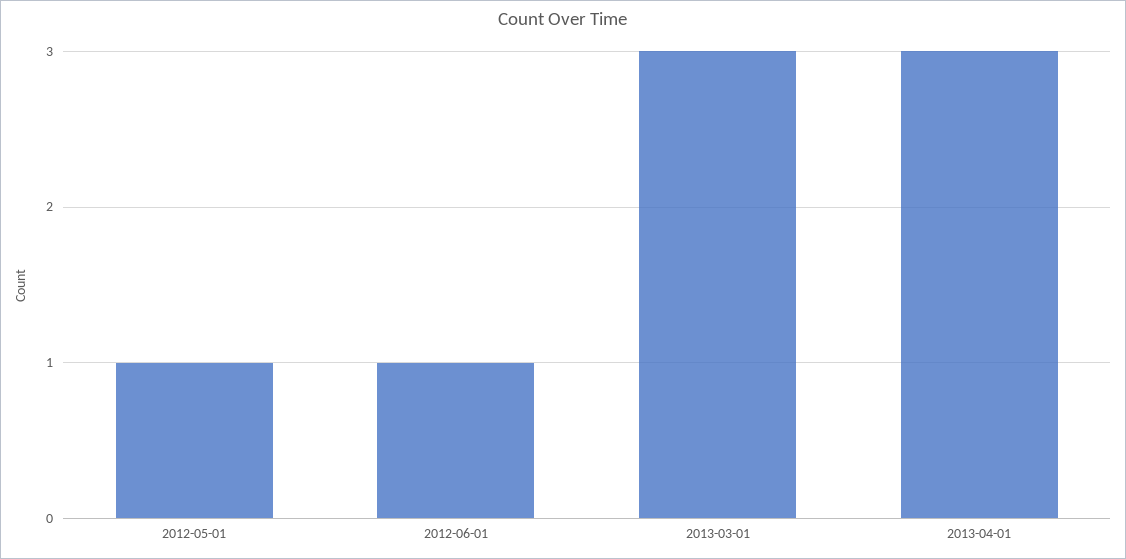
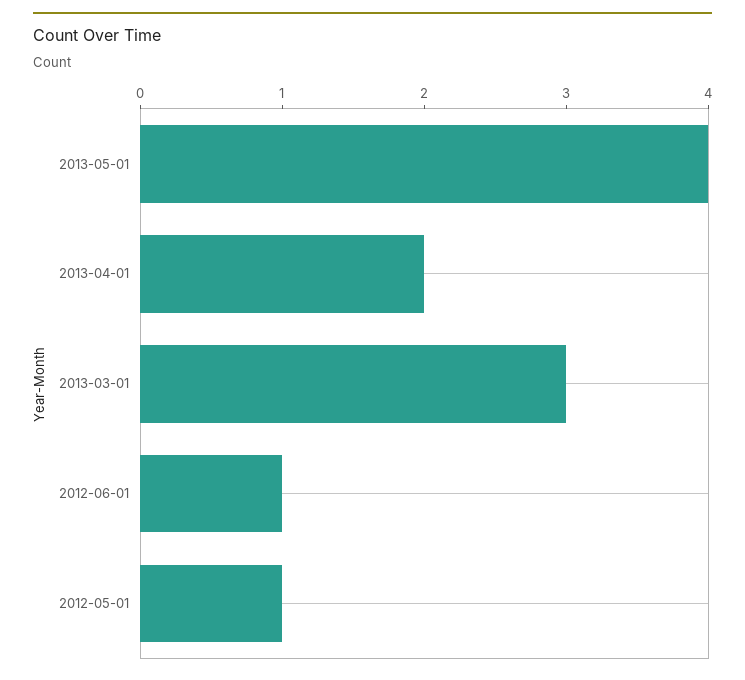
2013-04-01: 3 -> 2
2013-05-01: none -> 4

